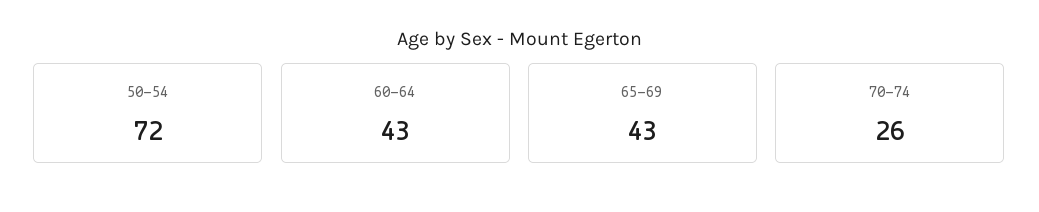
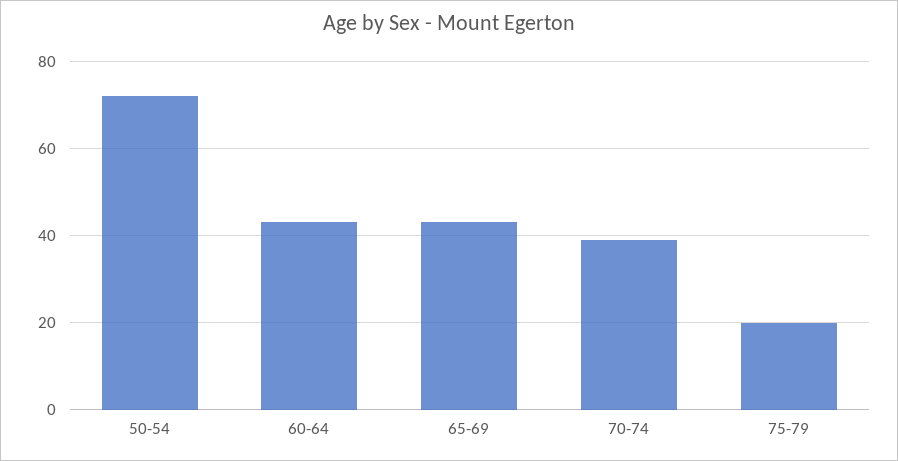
70-74: 26 -> 40
75-79: none -> 20

